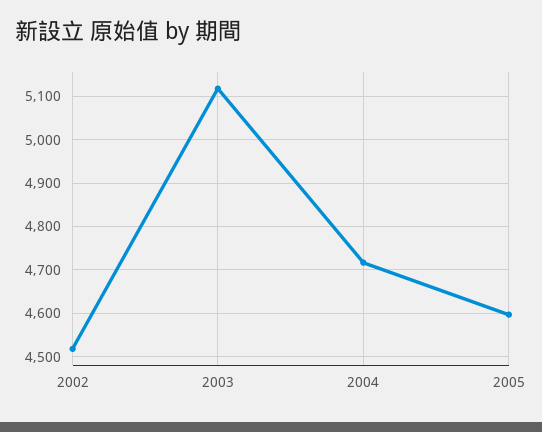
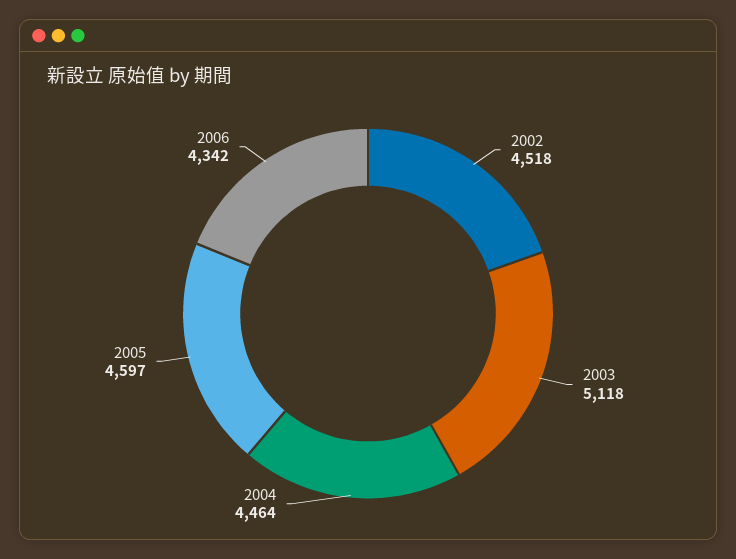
2004: 4720 -> 4464
2006: none -> 4342

